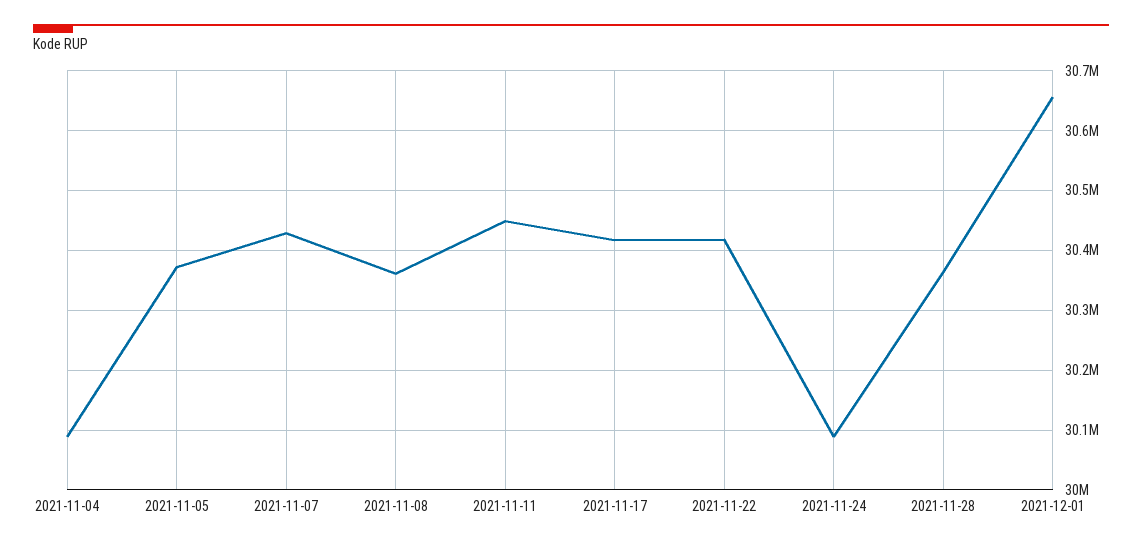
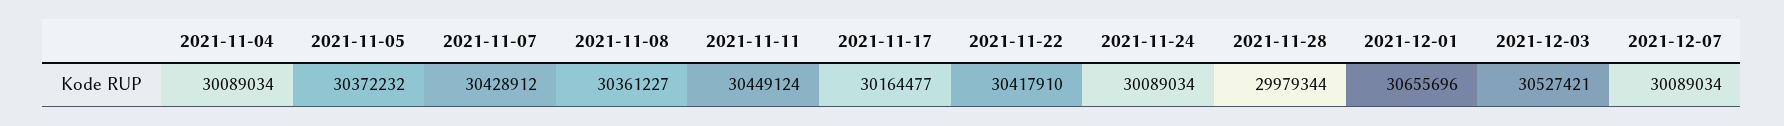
2021-11-17: 30420000 -> 30164477
2021-11-28: 30360000 -> 29979344
2021-12-03: none -> 30527421
2021-12-07: none -> 30089034

